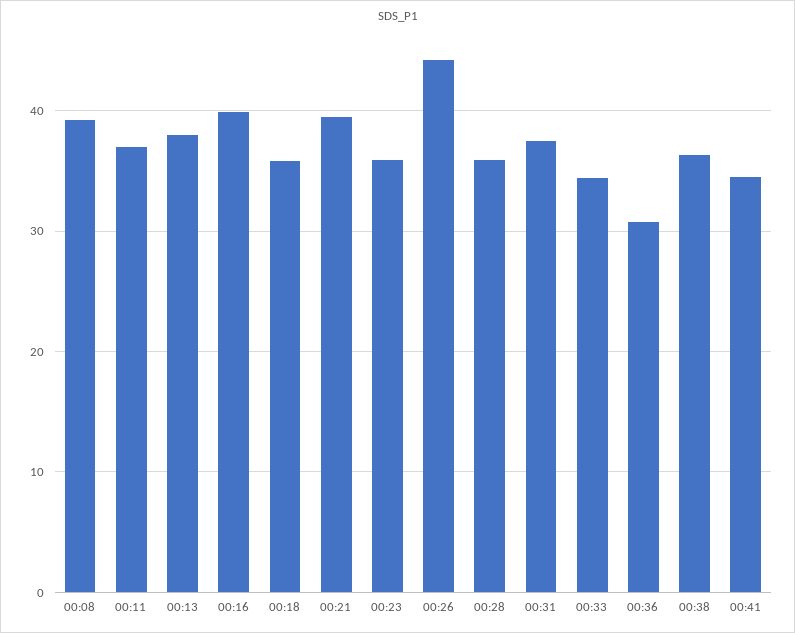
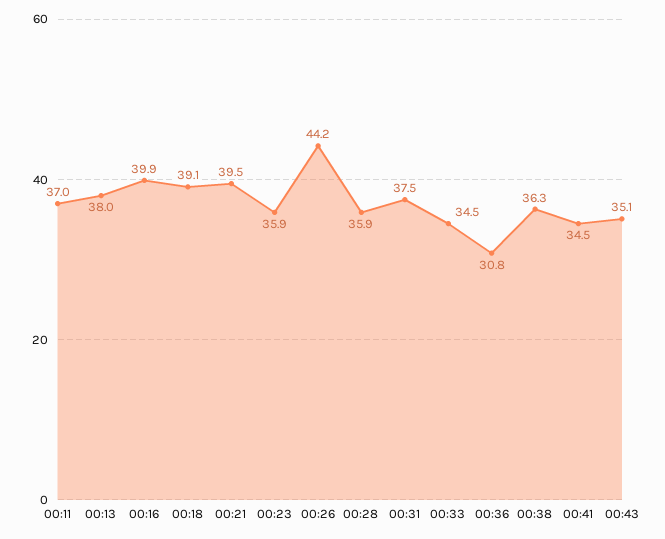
00:08: 39 -> none
00:18: 36 -> 39.1
00:43: none -> 35.1

